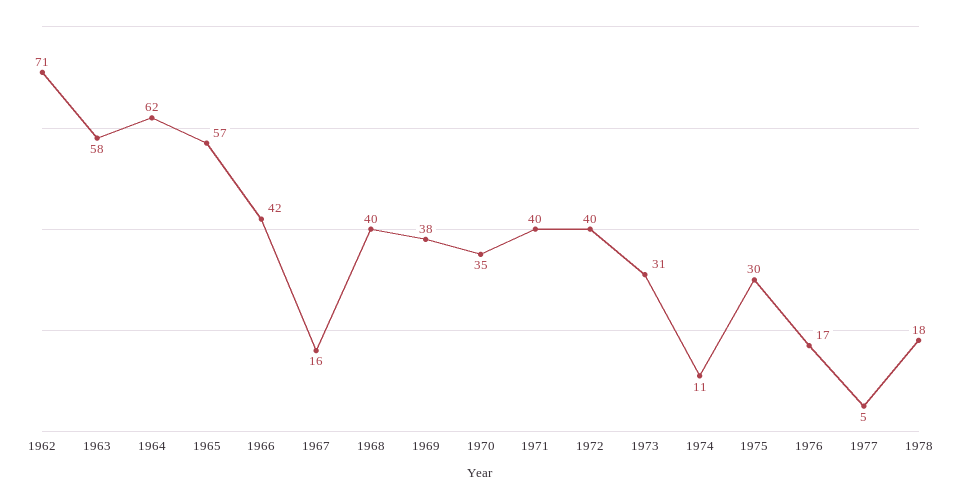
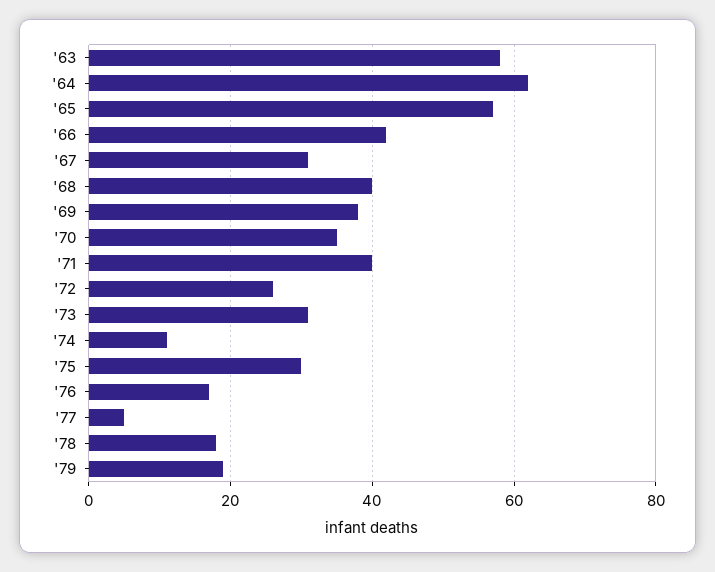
1962: 71 -> none
1967: 16 -> 30
1972: 40 -> 25
'79: none -> 20

